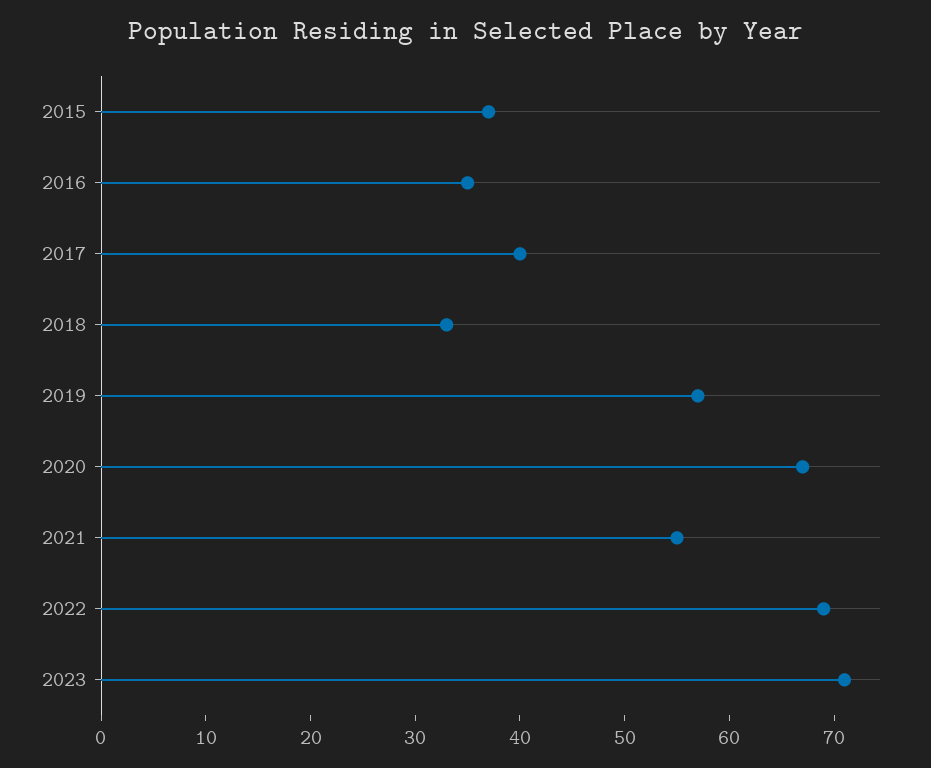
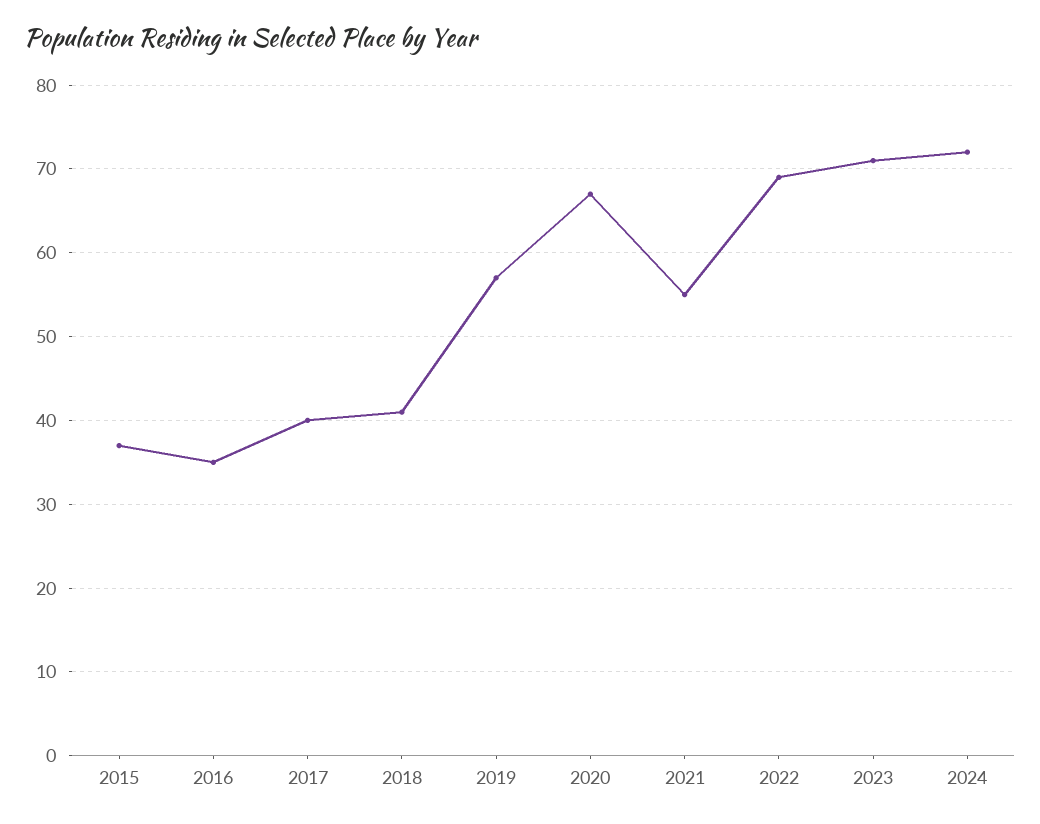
2018: 33 -> 41
2024: none -> 72

